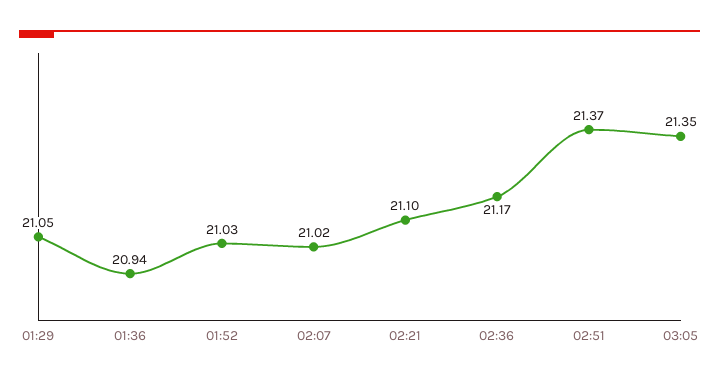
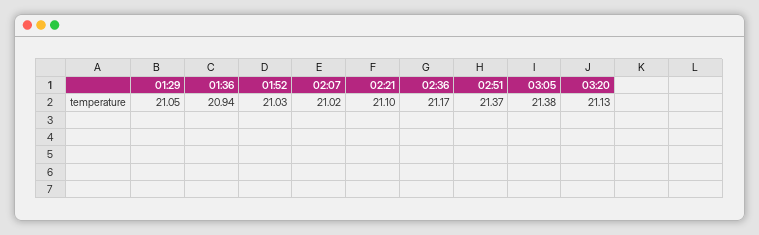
03:05: 21.35 -> 21.38
03:20: none -> 21.13

